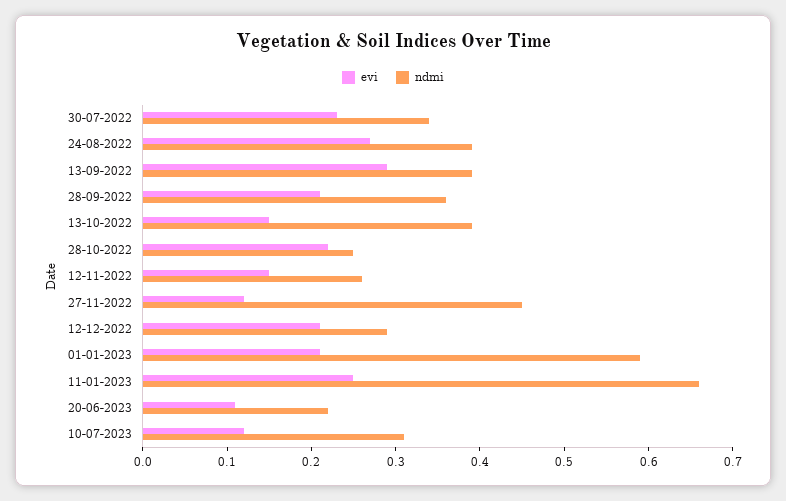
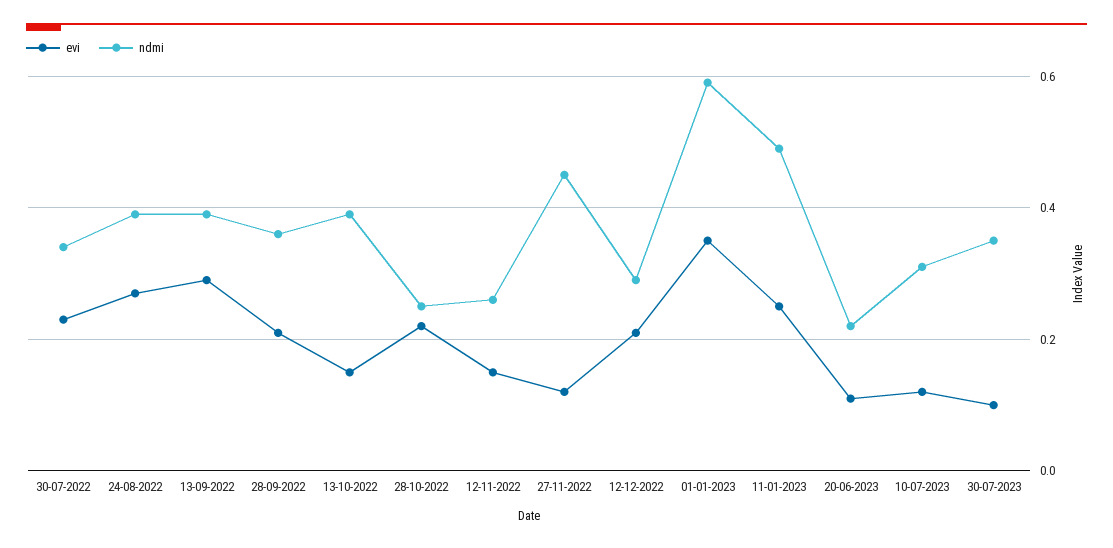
evi, 01-01-2023: 0.21 -> 0.35
ndmi, 11-01-2023: 0.66 -> 0.5
evi, 30-07-2023: none -> 0.1
ndmi, 30-07-2023: none -> 0.35

